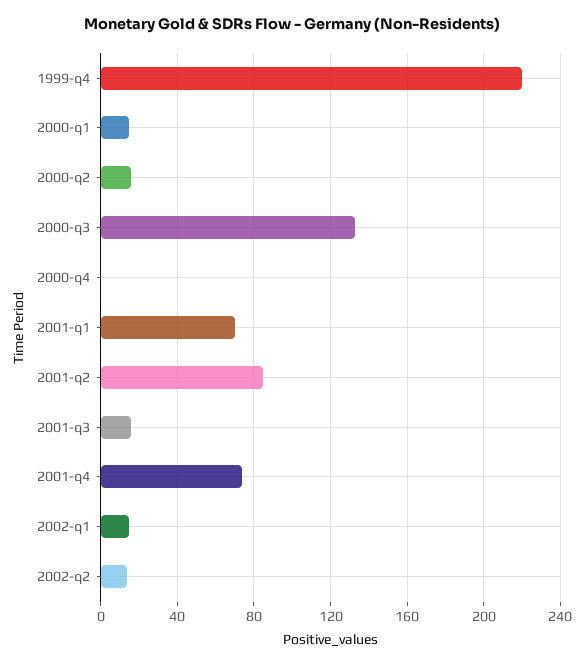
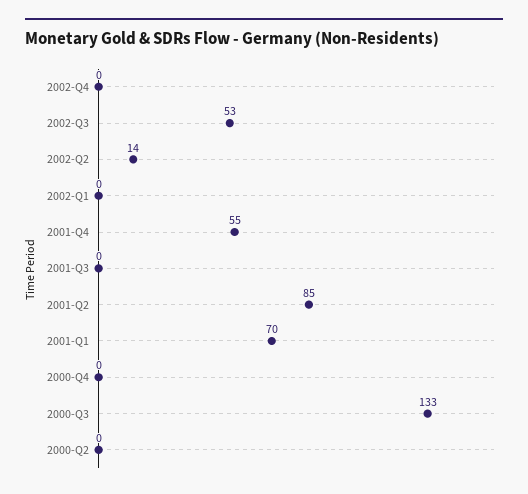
1999-q4: 220 -> none
2000-q1: 15 -> none
2000-q2: 15 -> 0
2001-q3: 15 -> 0
2001-q4: 75 -> 55
2002-q1: 15 -> 0
2002-Q4: none -> 0
2002-Q3: none -> 53

